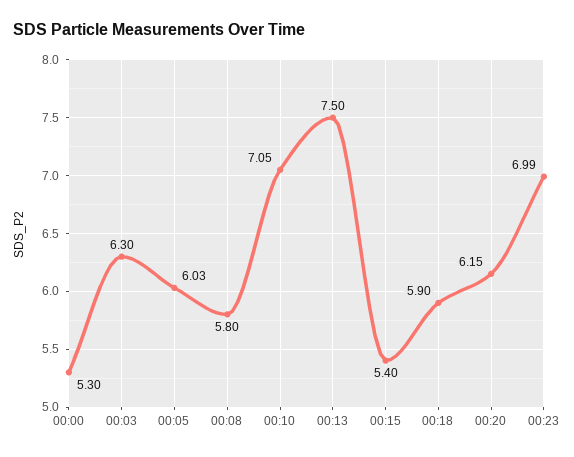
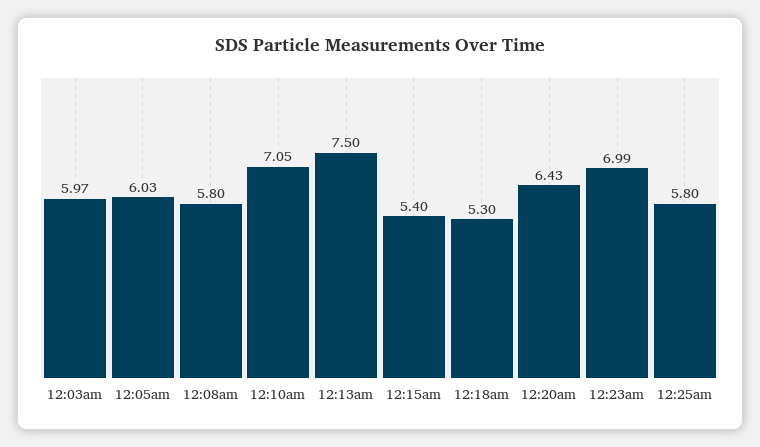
00:00: 5.3 -> none
00:03: 6.3 -> 5.97
00:18: 5.9 -> 5.3
00:20: 6.15 -> 6.43
12:25am: none -> 5.8

